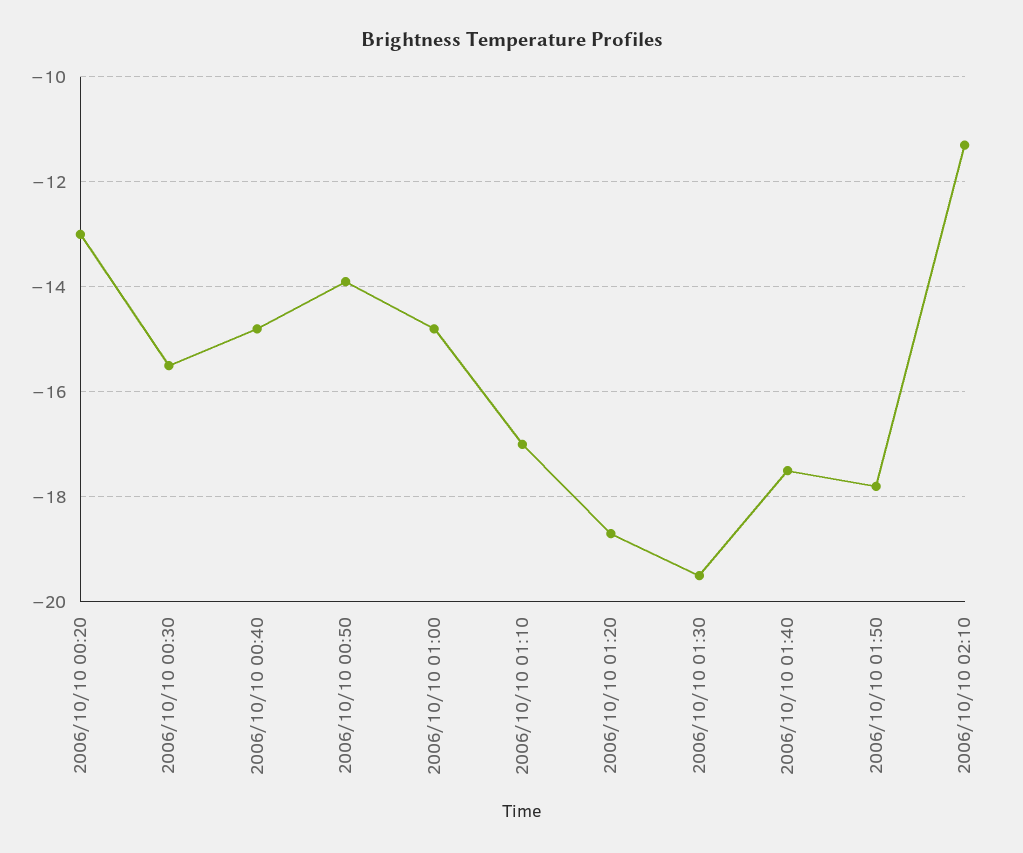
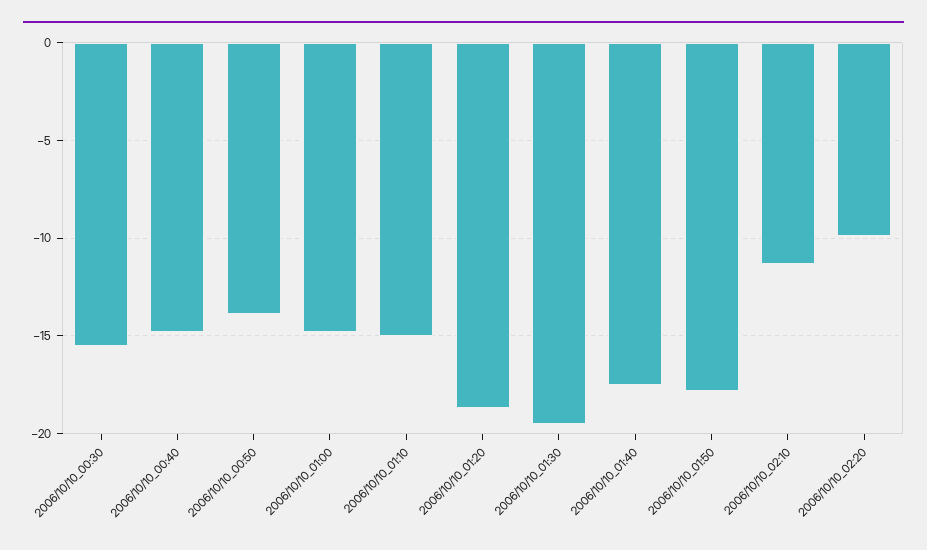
2006/10/10 00:20: -13 -> none
2006/10/10 01:10: -17 -> -15
2006/10/10_02:20: none -> -10

